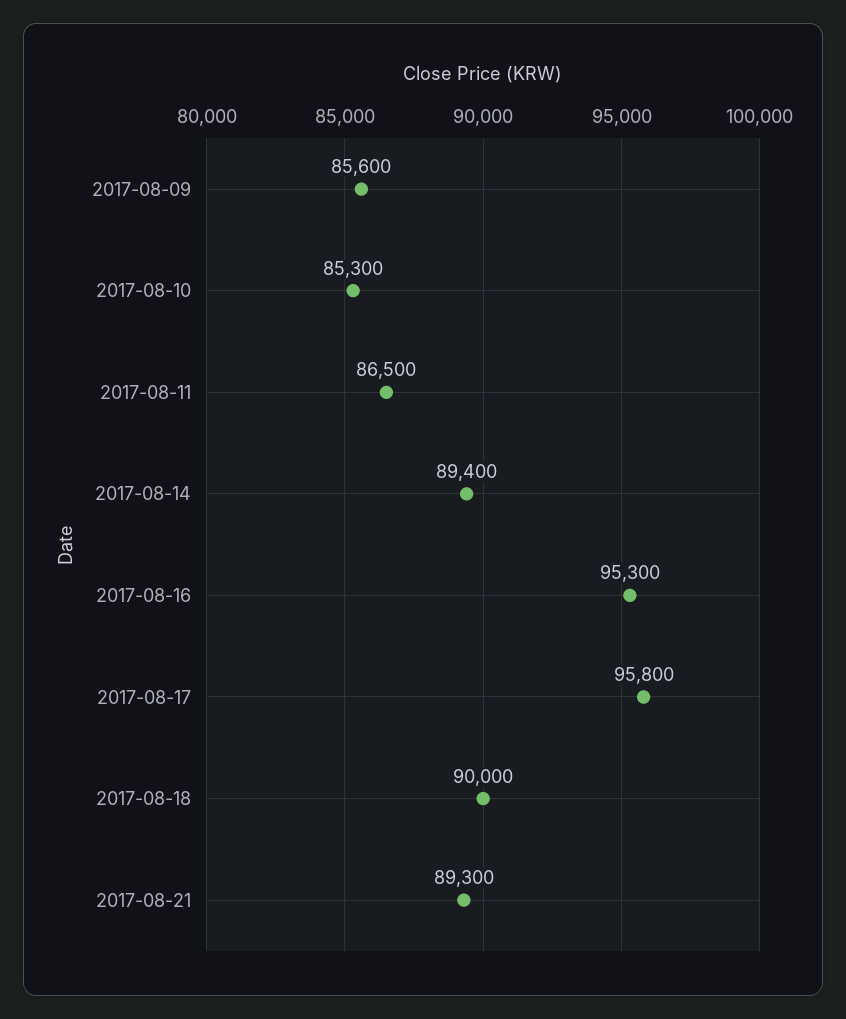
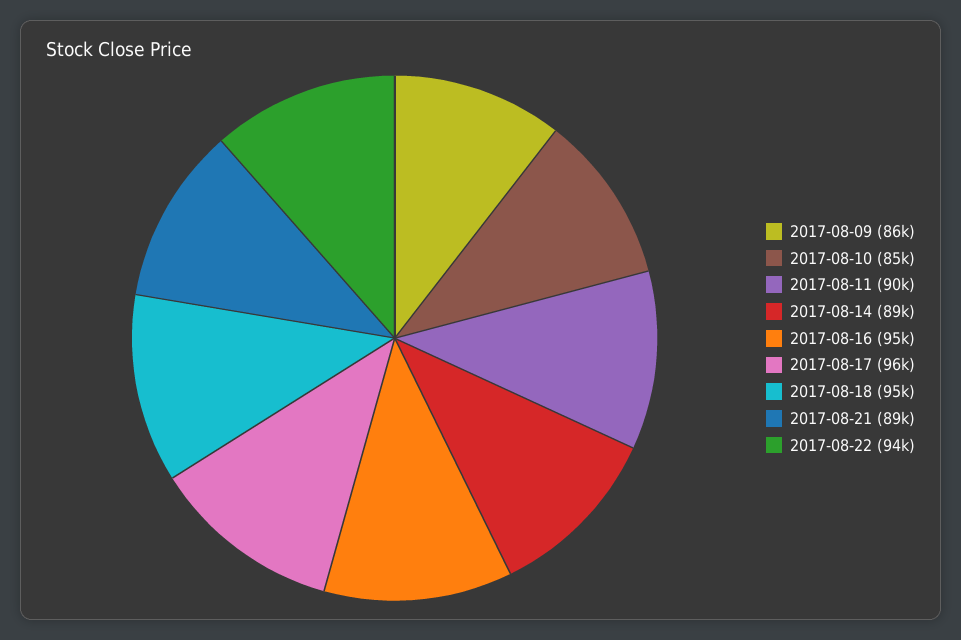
2017-08-11: 86500 -> 90000
2017-08-18: 90000 -> 95000
2017-08-22: none -> 94000

